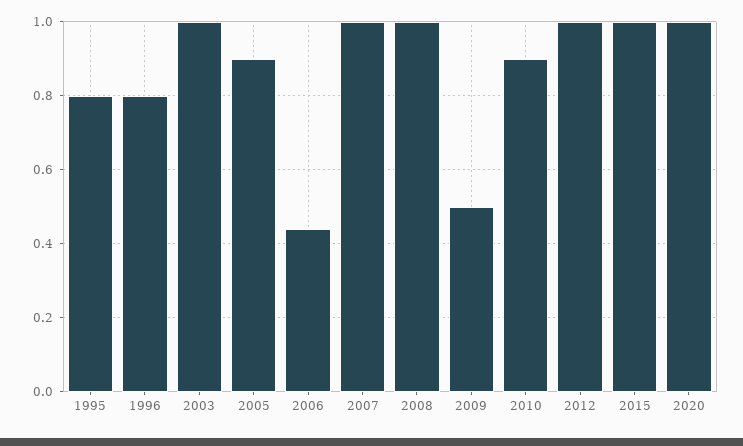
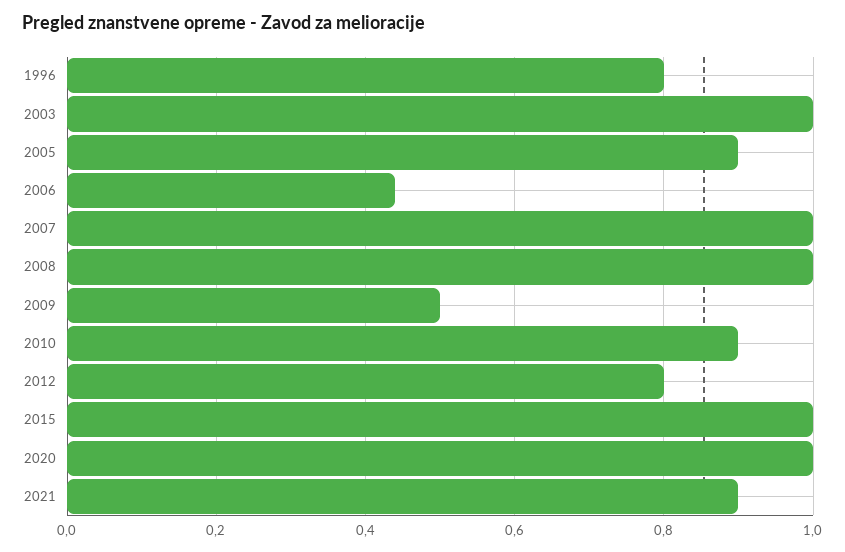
1995: 0.8 -> none
2012: 1 -> 0.8
2021: none -> 0.9

